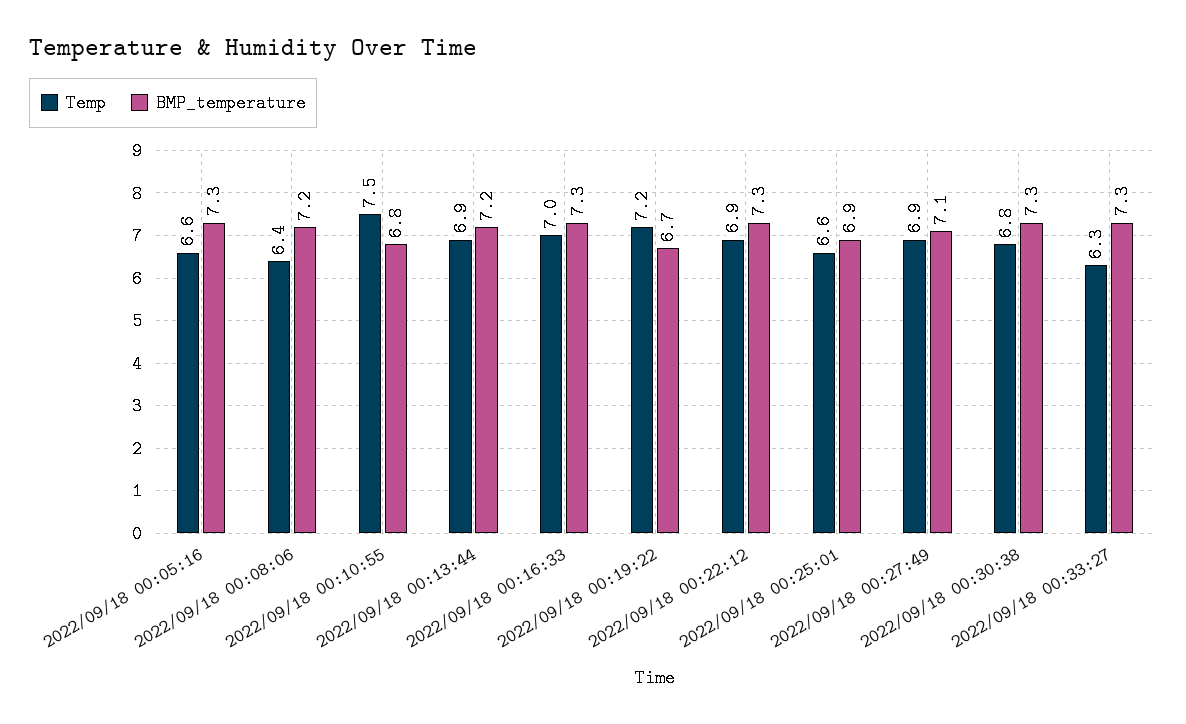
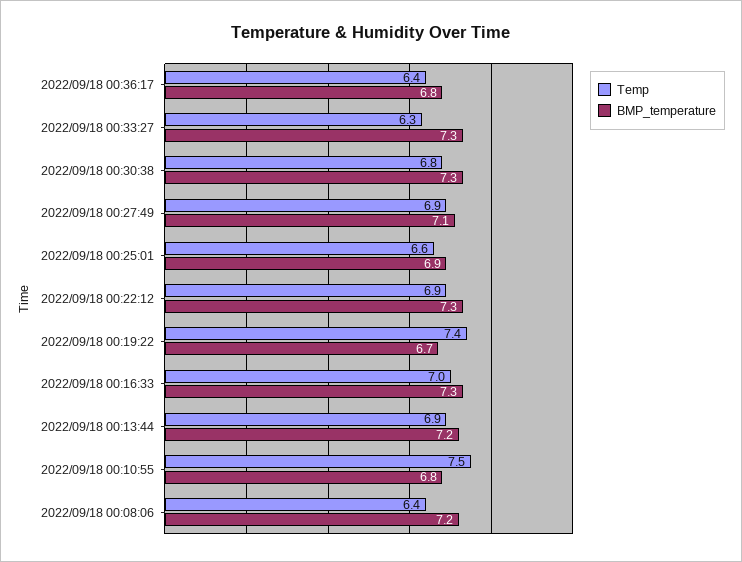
Temp, 2022/09/18 00:05:16: 6.6 -> none
BMP_temperature, 2022/09/18 00:05:16: 7.3 -> none
Temp, 2022/09/18 00:19:22: 7.2 -> 7.4
Temp, 2022/09/18 00:36:17: none -> 6.4
BMP_temperature, 2022/09/18 00:36:17: none -> 6.8

